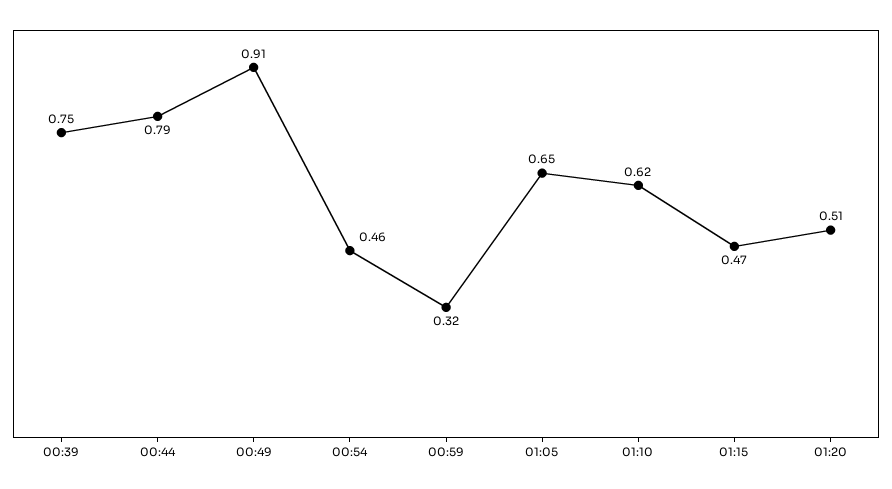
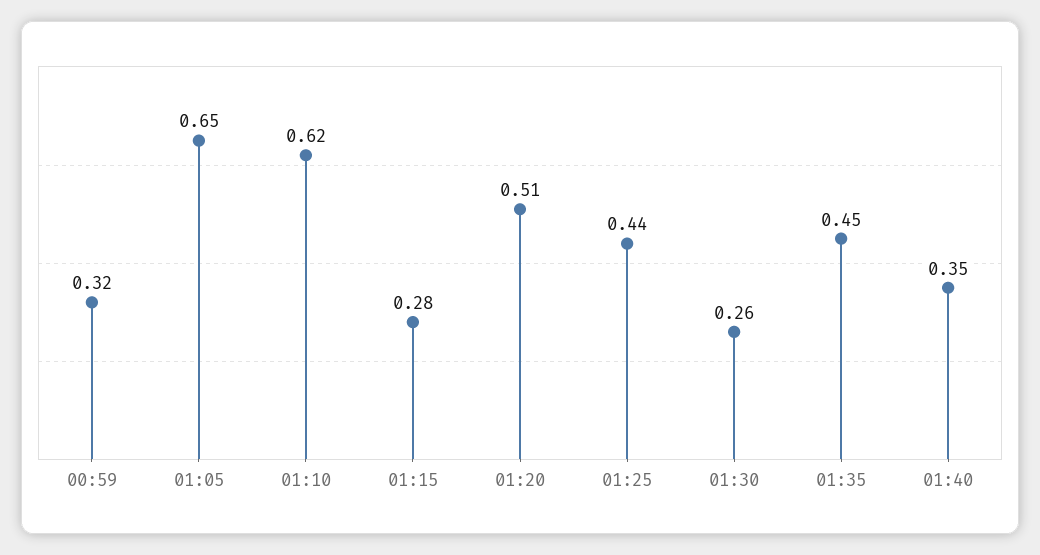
00:39: 0.75 -> none
00:44: 0.79 -> none
00:49: 0.91 -> none
00:54: 0.46 -> none
01:15: 0.47 -> 0.28
01:25: none -> 0.44
01:30: none -> 0.26
01:35: none -> 0.45
01:40: none -> 0.35

